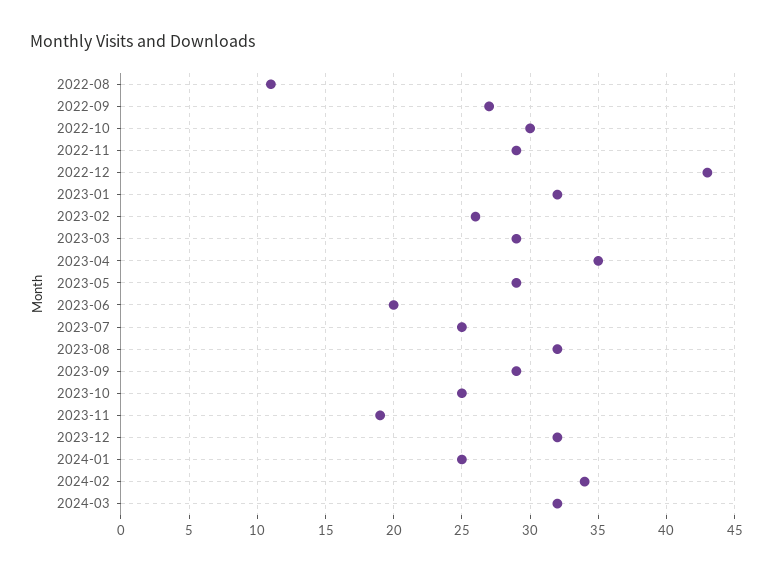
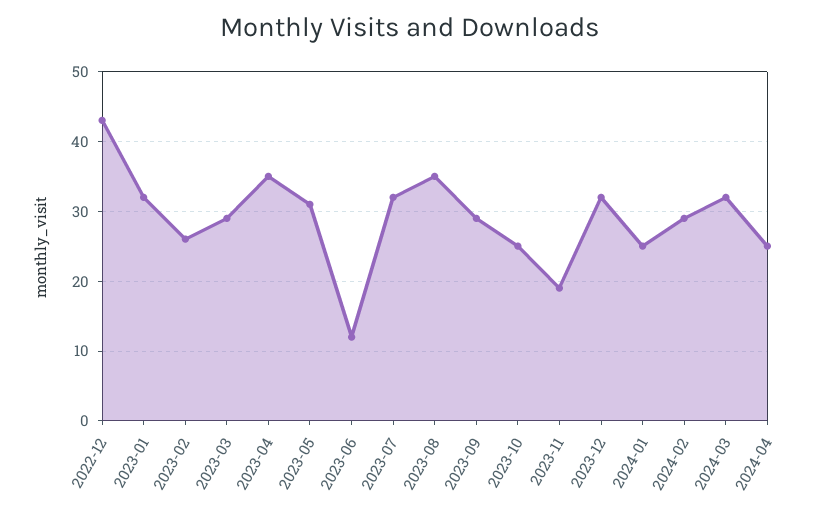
2022-08: 11 -> none
2022-09: 27 -> none
2022-10: 30 -> none
2022-11: 29 -> none
2023-05: 29 -> 31
2023-06: 20 -> 12
2023-07: 25 -> 32
2023-08: 32 -> 35
2024-02: 34 -> 29
2024-04: none -> 25

